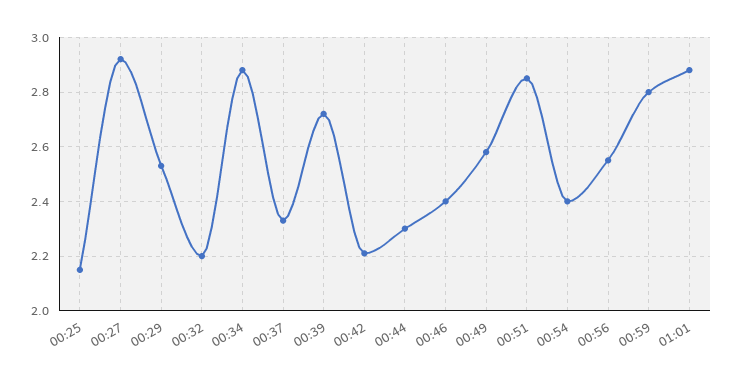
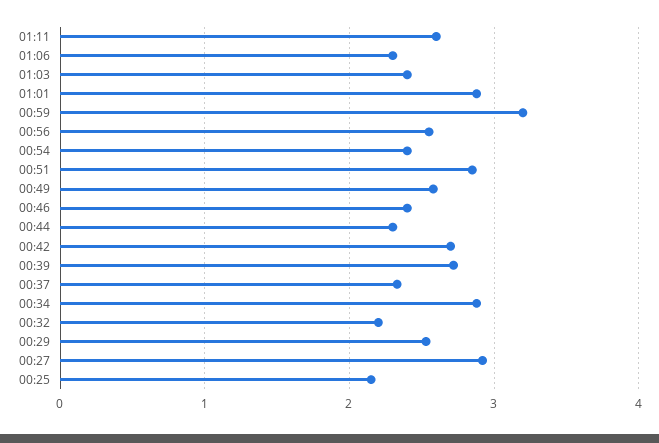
00:42: 2.2 -> 2.7
00:59: 2.8 -> 3.2
01:11: none -> 2.6
01:06: none -> 2.3
01:03: none -> 2.4

